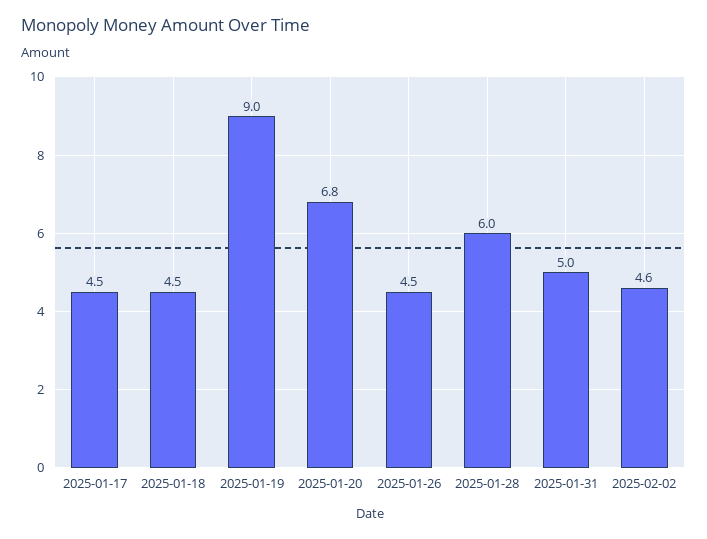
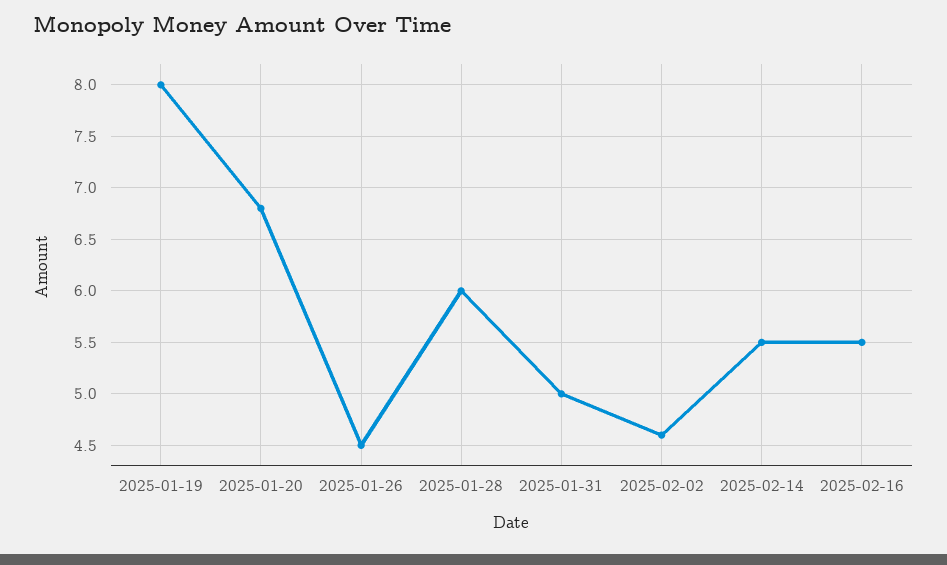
2025-01-17: 4.5 -> none
2025-01-18: 4.5 -> none
2025-01-19: 9 -> 8
2025-02-14: none -> 5.5
2025-02-16: none -> 5.5

